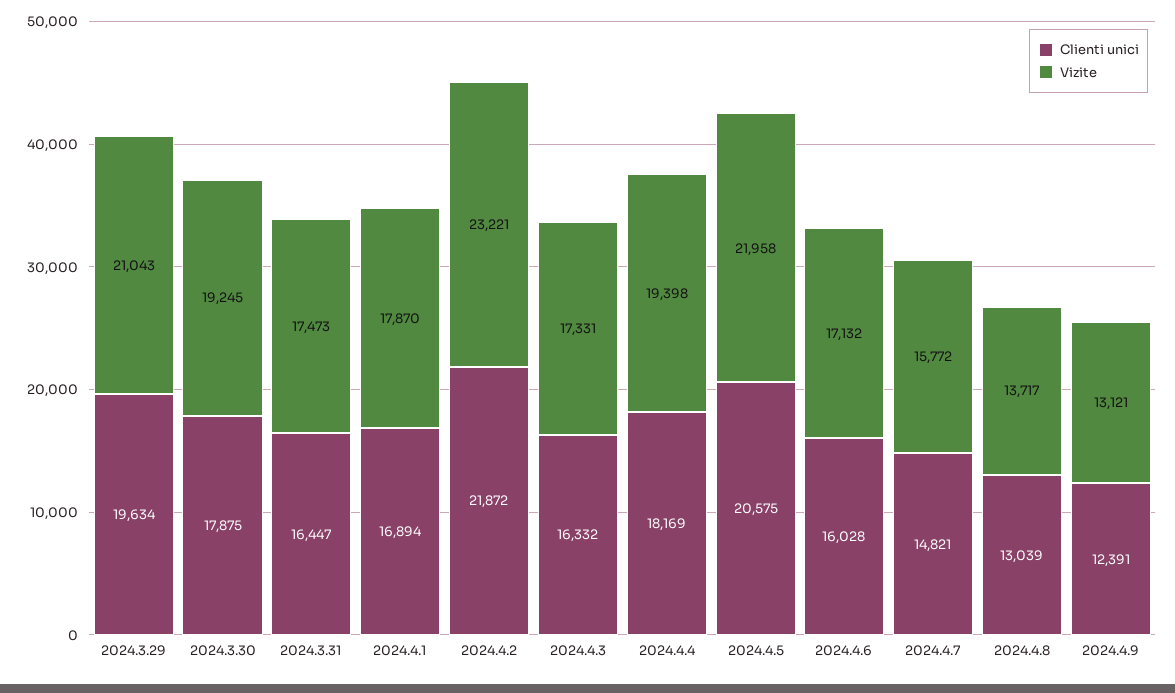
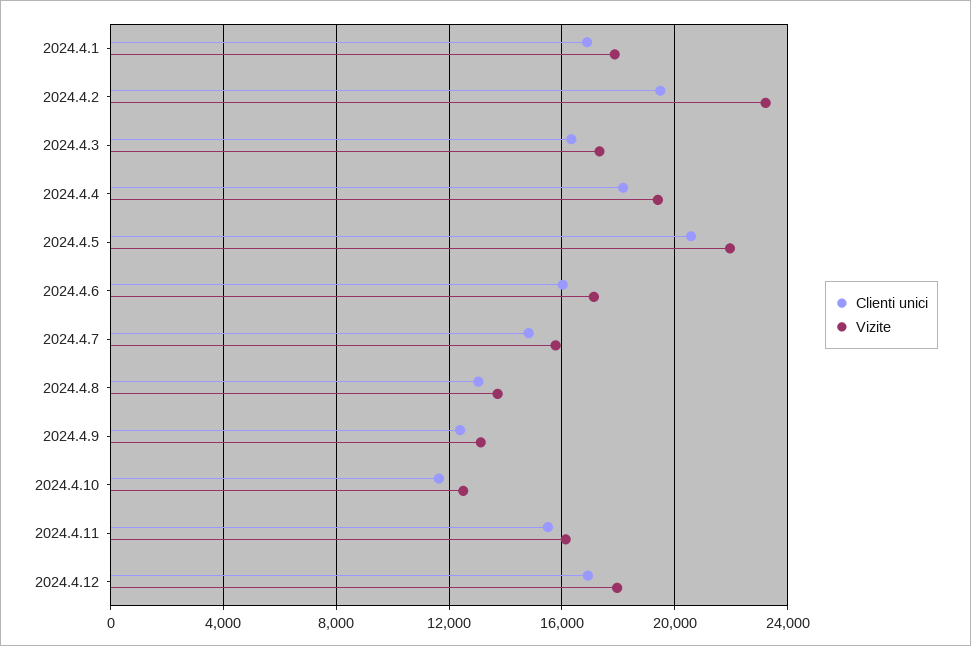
Clienti unici, 2024.3.29: 19634 -> none
Vizite, 2024.3.29: 21043 -> none
Clienti unici, 2024.3.30: 17875 -> none
Vizite, 2024.3.30: 19245 -> none
Clienti unici, 2024.3.31: 16447 -> none
Vizite, 2024.3.31: 17473 -> none
Clienti unici, 2024.4.2: 21872 -> 19500
Clienti unici, 2024.4.10: none -> 11500
Vizite, 2024.4.10: none -> 12500
Clienti unici, 2024.4.11: none -> 15500
Vizite, 2024.4.11: none -> 16000
Clienti unici, 2024.4.12: none -> 17000
Vizite, 2024.4.12: none -> 18000

